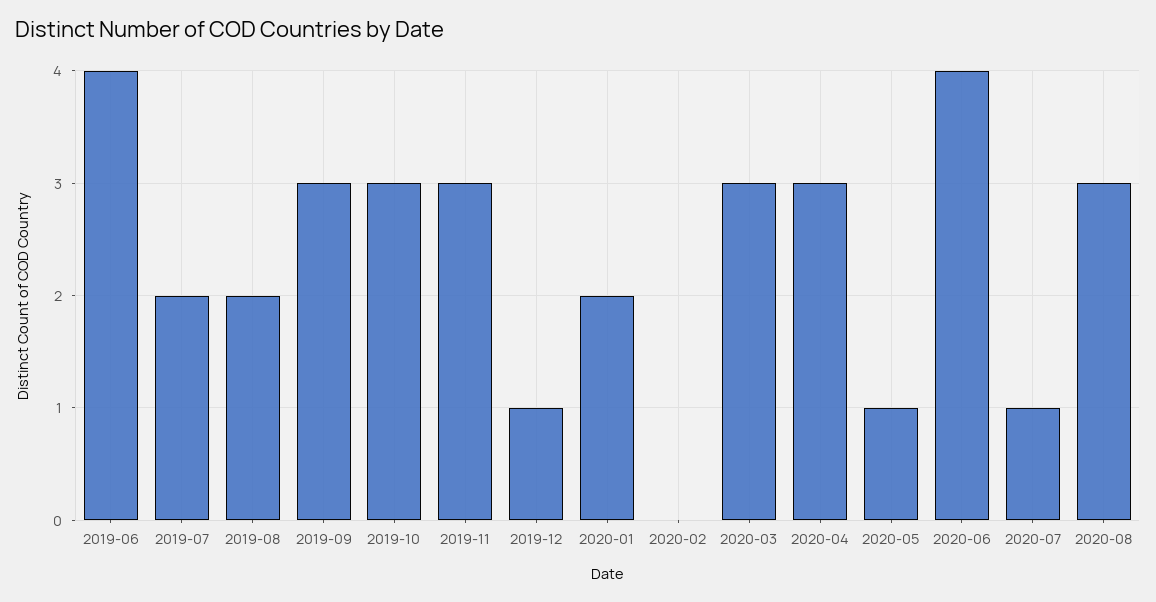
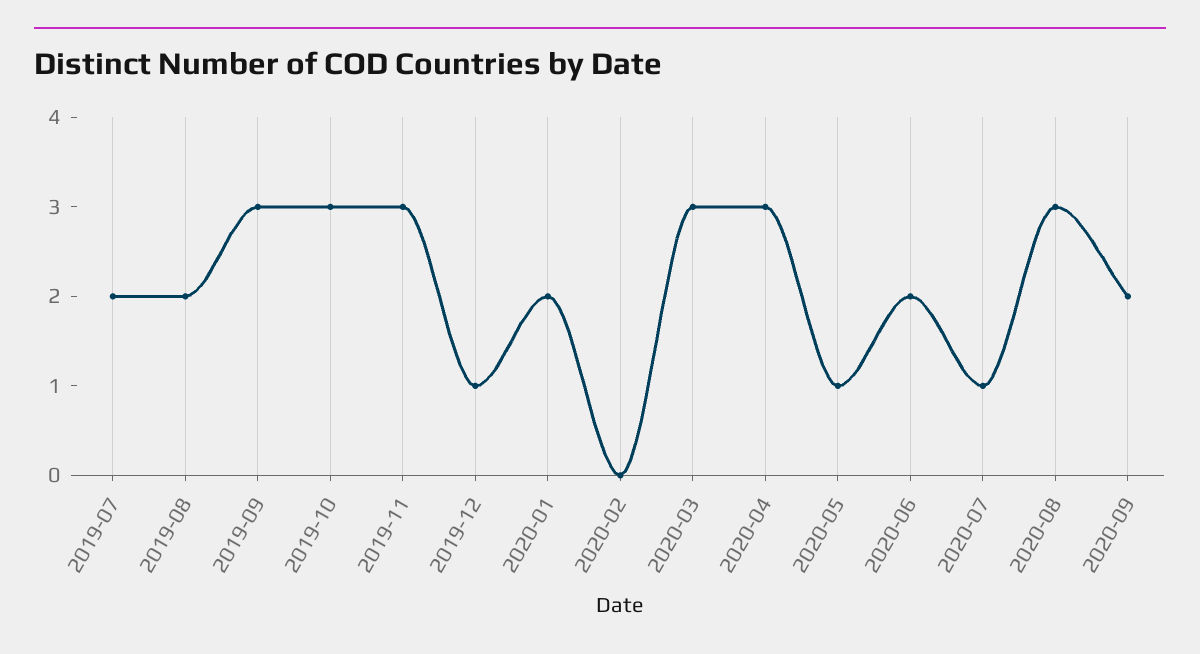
2019-06: 4 -> none
2020-06: 4 -> 2
2020-09: none -> 2

